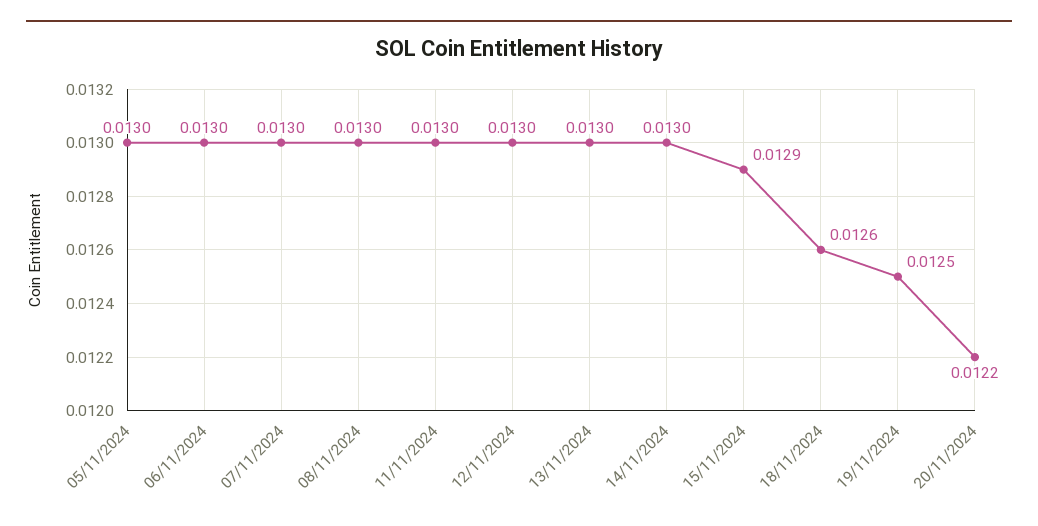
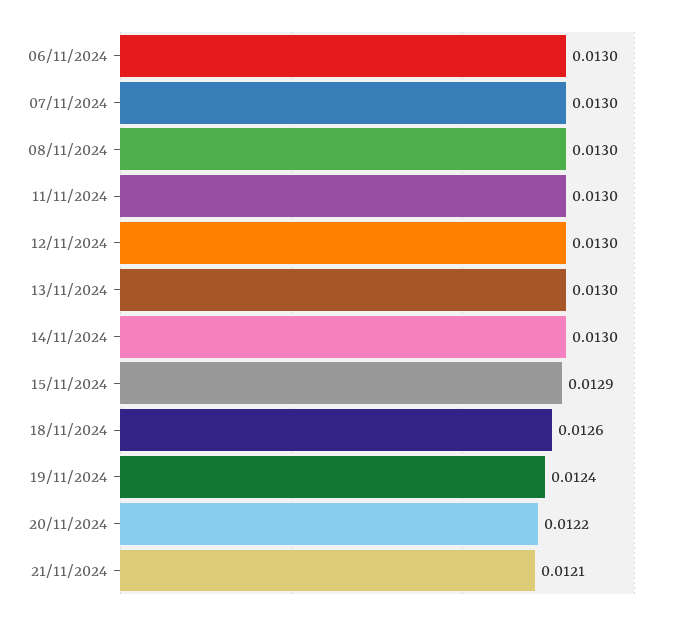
05/11/2024: 0.013 -> none
19/11/2024: 0.0125 -> 0.0124
21/11/2024: none -> 0.0121

